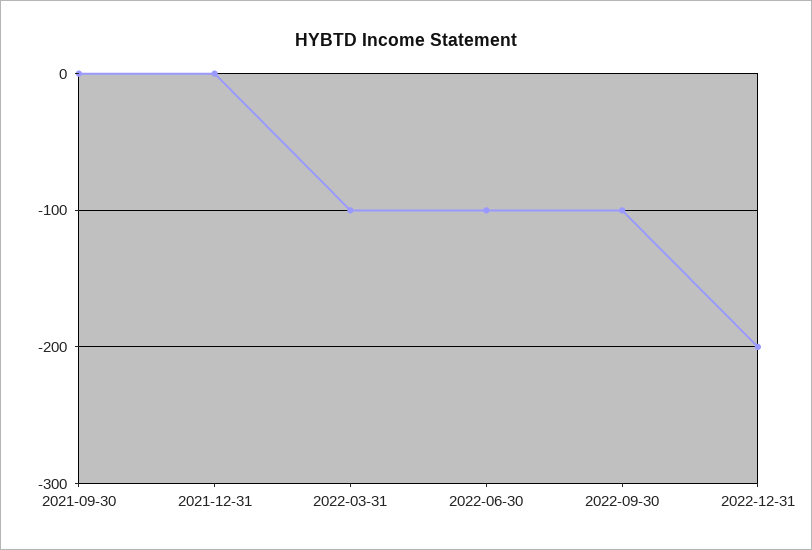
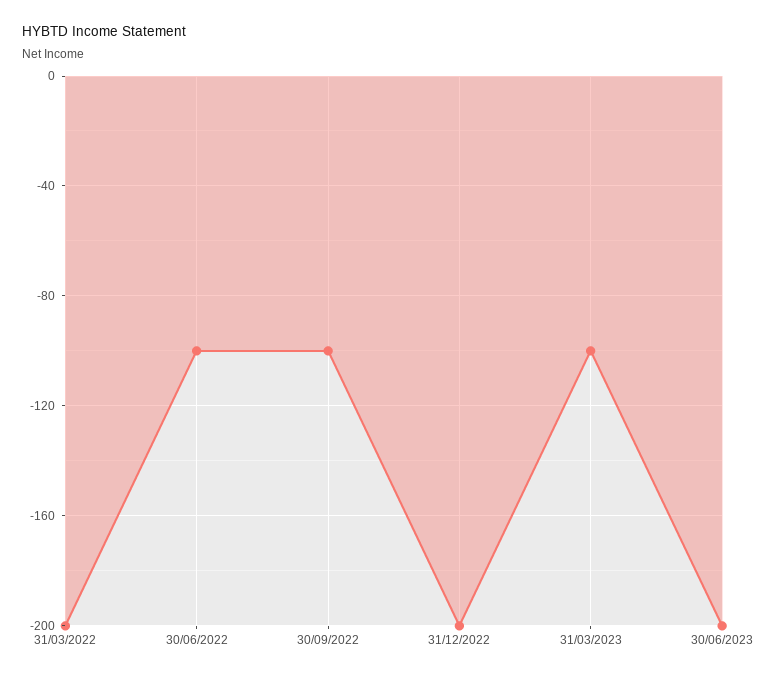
2021-09-30: 0 -> none
2021-12-31: 0 -> none
2022-03-31: -100 -> -200
31/03/2023: none -> -100
30/06/2023: none -> -200

